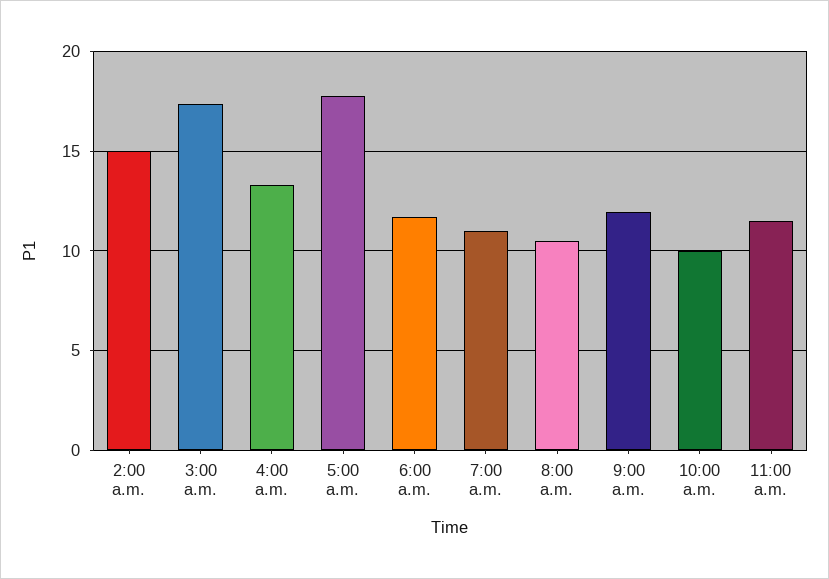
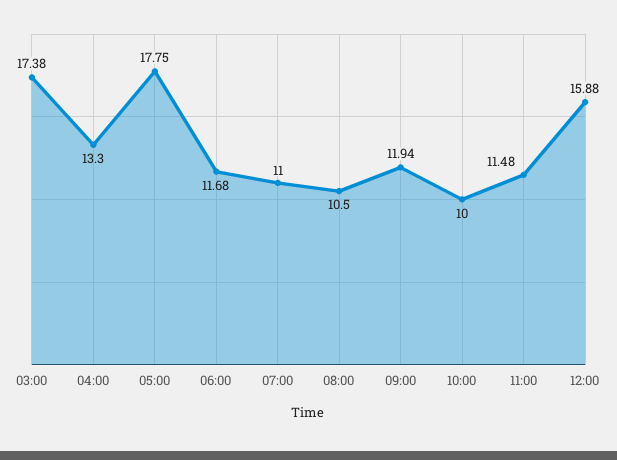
2:00 a.m.: 15 -> none
12:00: none -> 15.88

